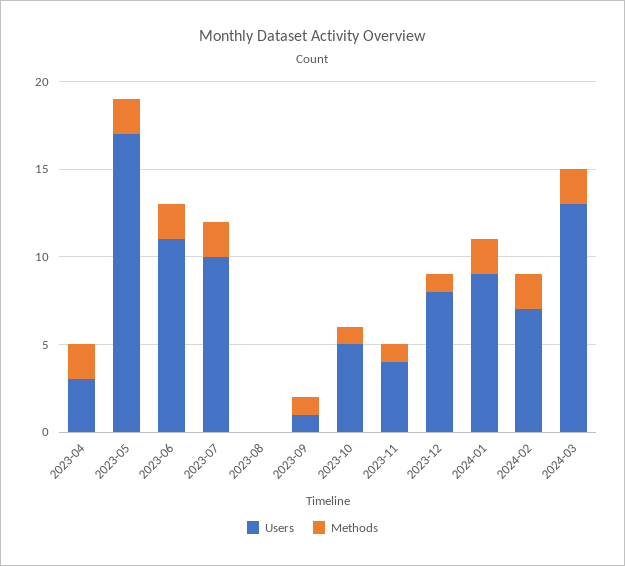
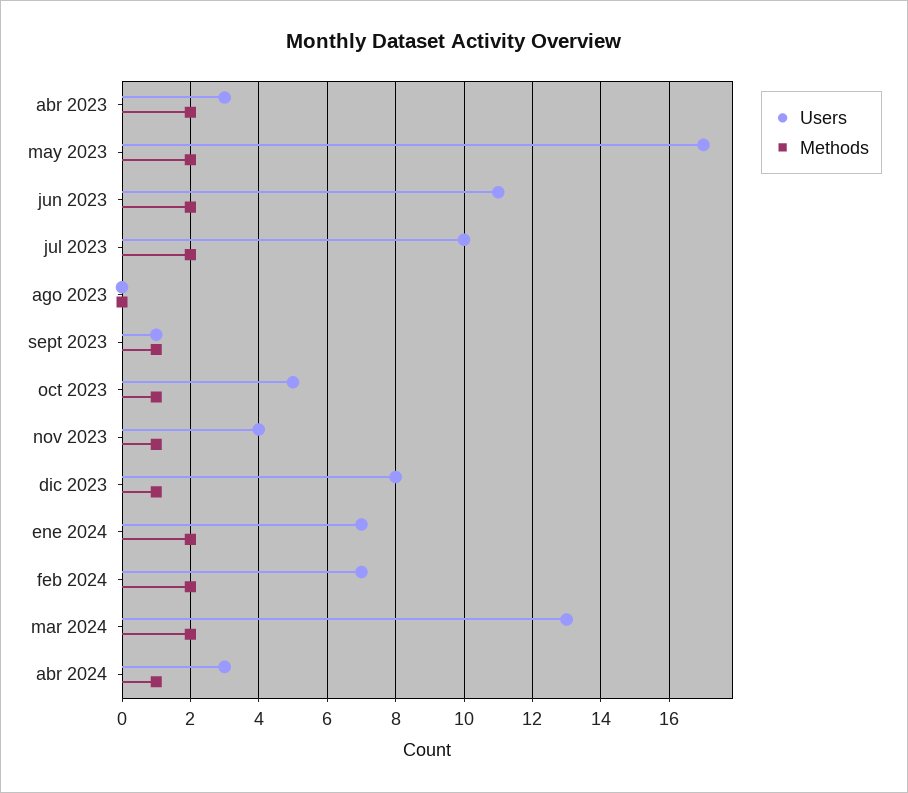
Users, 2024-01: 9 -> 7
Users, abr 2024: none -> 3
Methods, abr 2024: none -> 1

